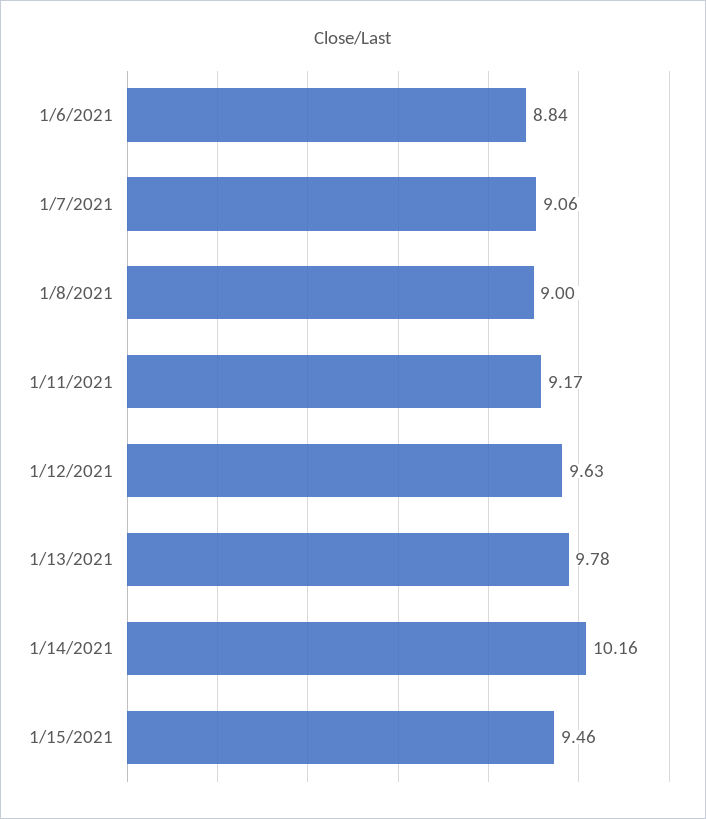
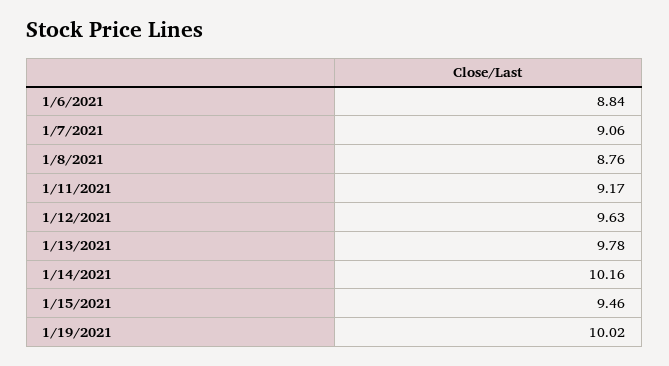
1/8/2021: 9 -> 8.76
1/19/2021: none -> 10.02

